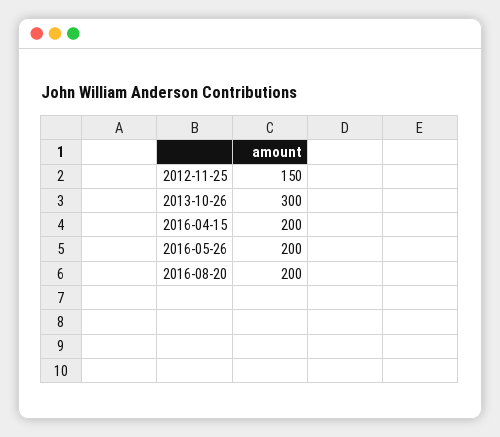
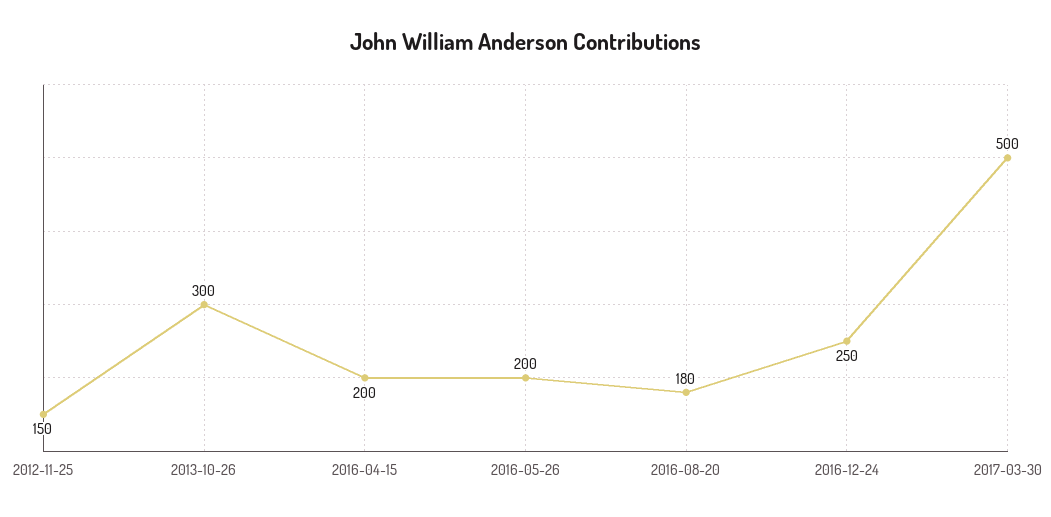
2016-08-20: 200 -> 180
2016-12-24: none -> 250
2017-03-30: none -> 500

